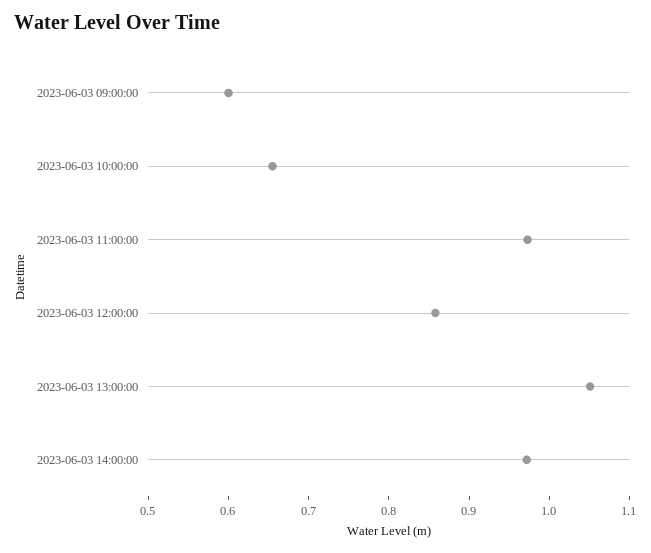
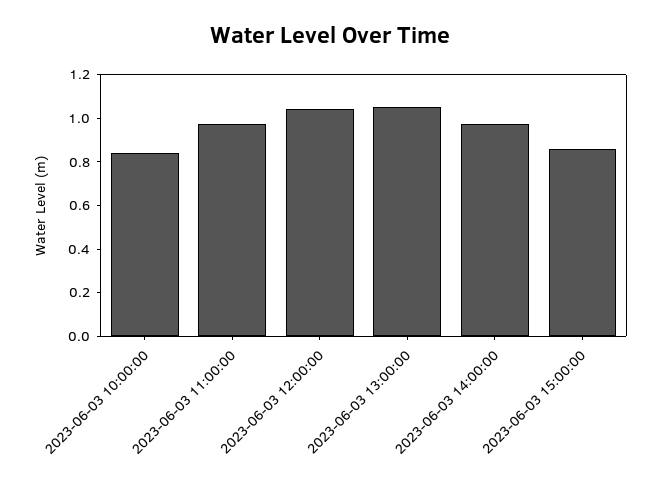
2023-06-03 09:00:00: 0.6 -> none
2023-06-03 10:00:00: 0.66 -> 0.85
2023-06-03 12:00:00: 0.86 -> 1.05
2023-06-03 15:00:00: none -> 0.85

